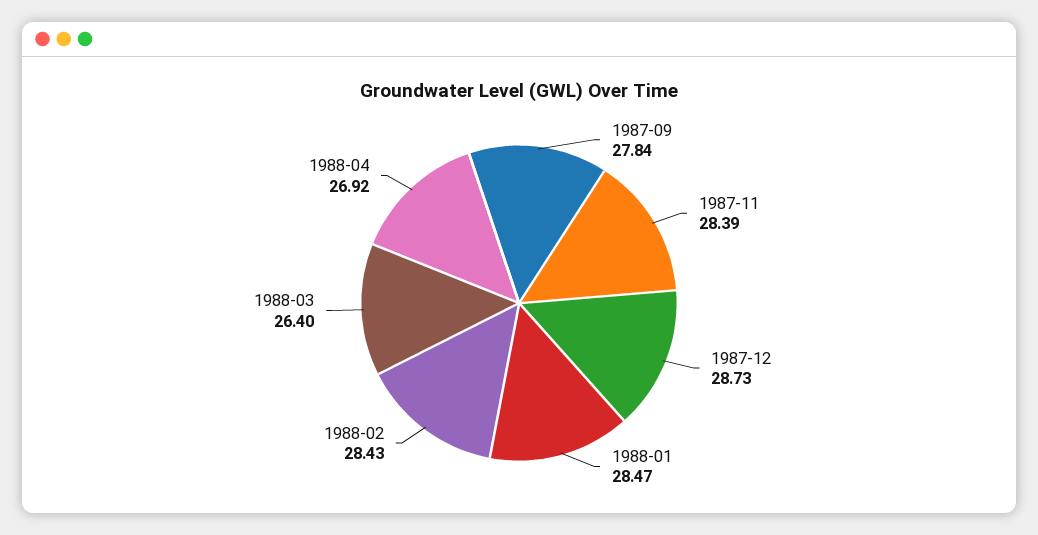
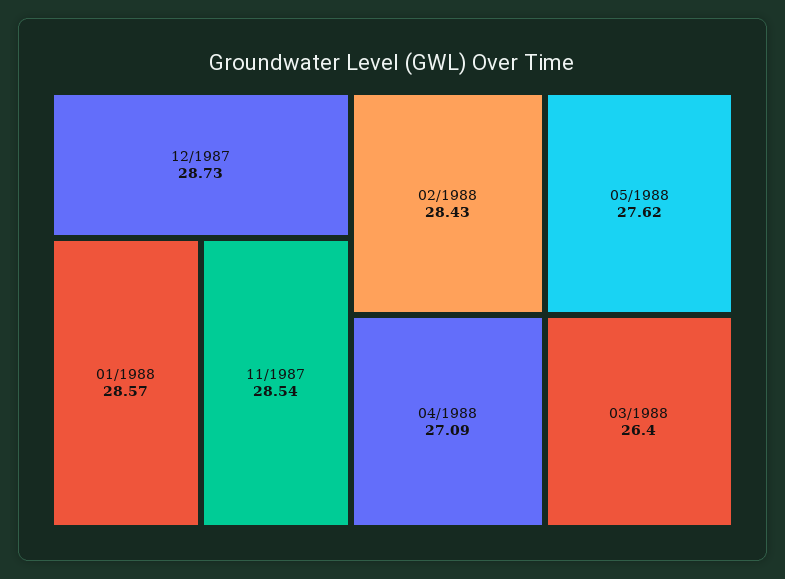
1987-09: 27.84 -> none
1987-11: 28.39 -> 28.54
1988-01: 28.47 -> 28.57
1988-04: 26.92 -> 27.09
05/1988: none -> 27.62

